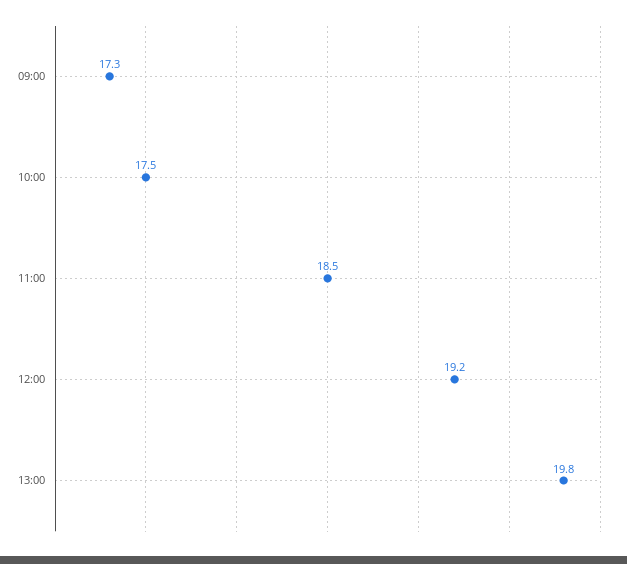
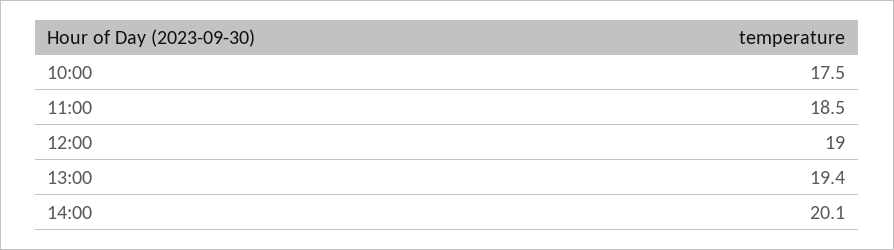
09:00: 17.3 -> none
12:00: 19.2 -> 19
13:00: 19.8 -> 19.4
14:00: none -> 20.1

